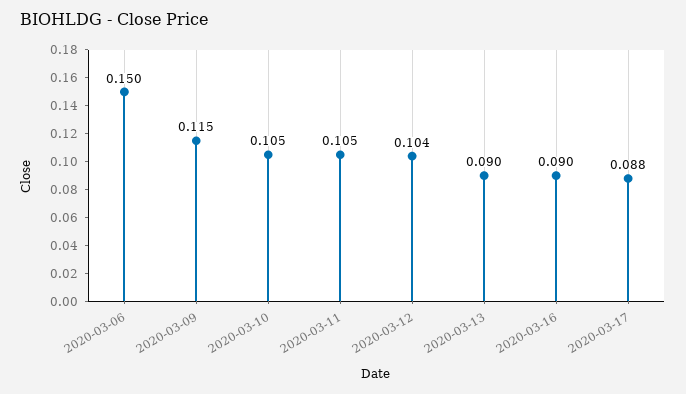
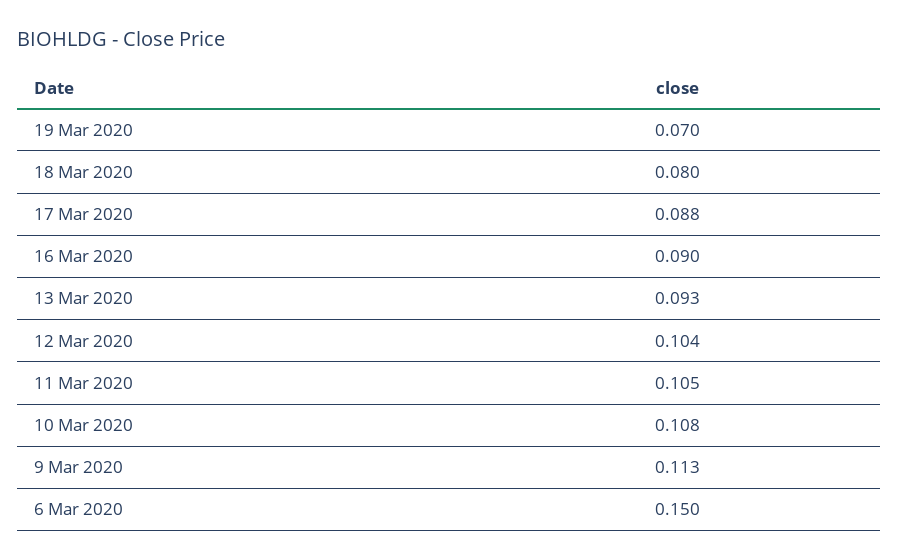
2020-03-09: 0.115 -> 0.113
2020-03-10: 0.105 -> 0.108
2020-03-13: 0.09 -> 0.093
19 Mar 2020: none -> 0.07
18 Mar 2020: none -> 0.08

